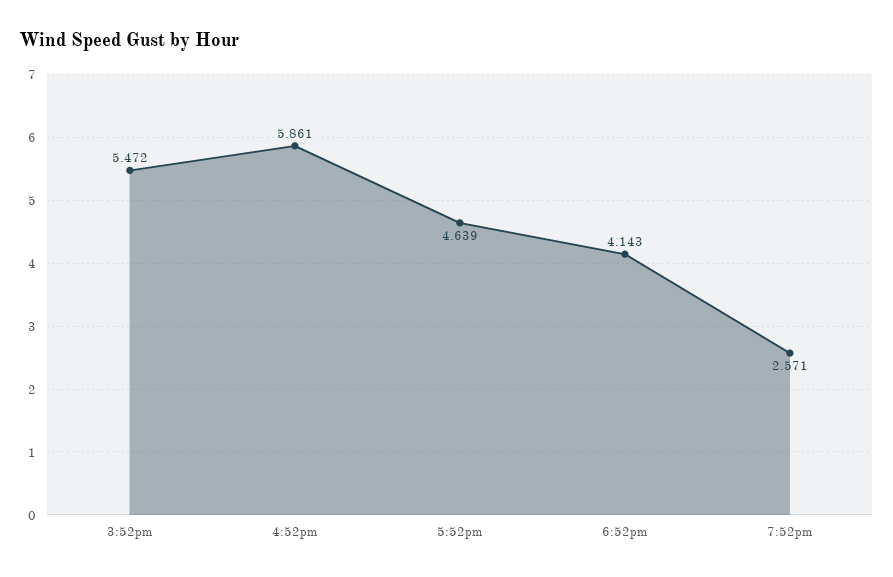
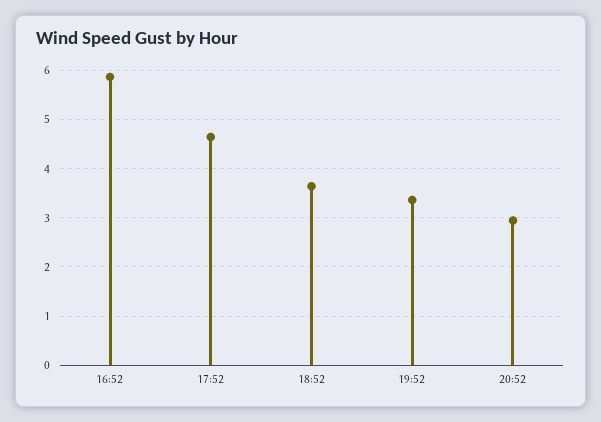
3:52pm: 5.472 -> none
6:52pm: 4.143 -> 3.6
7:52pm: 2.571 -> 3.4
20:52: none -> 3

